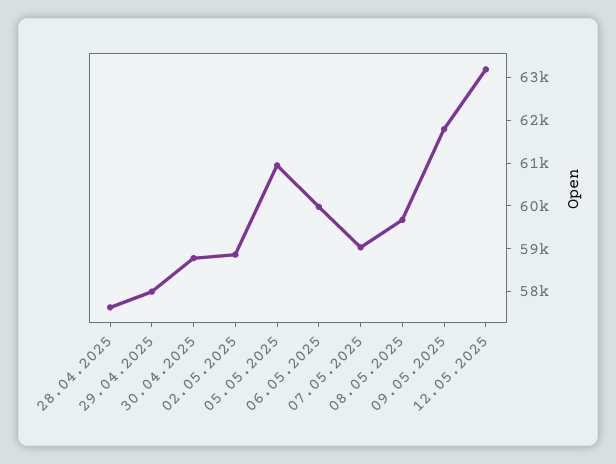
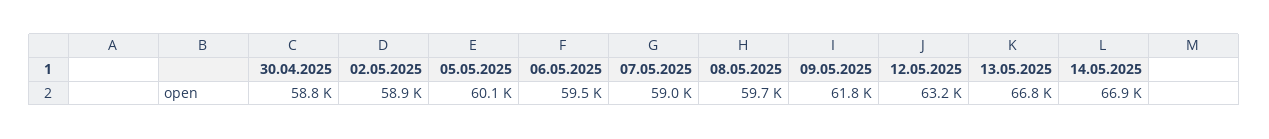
28.04.2025: 57600 -> none
29.04.2025: 58000 -> none
05.05.2025: 61000 -> 60100
06.05.2025: 60000 -> 59500
13.05.2025: none -> 66800
14.05.2025: none -> 66900

